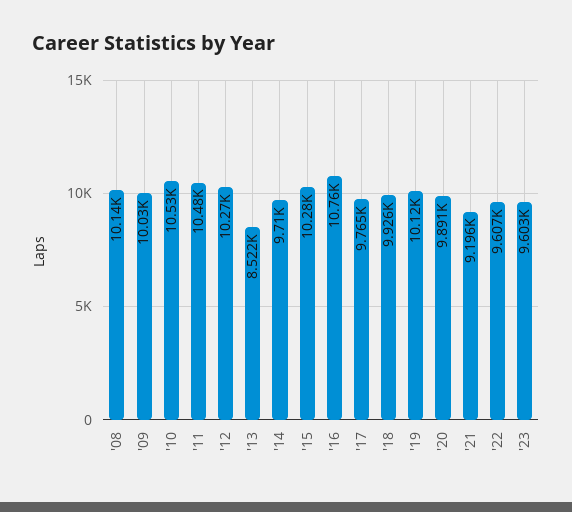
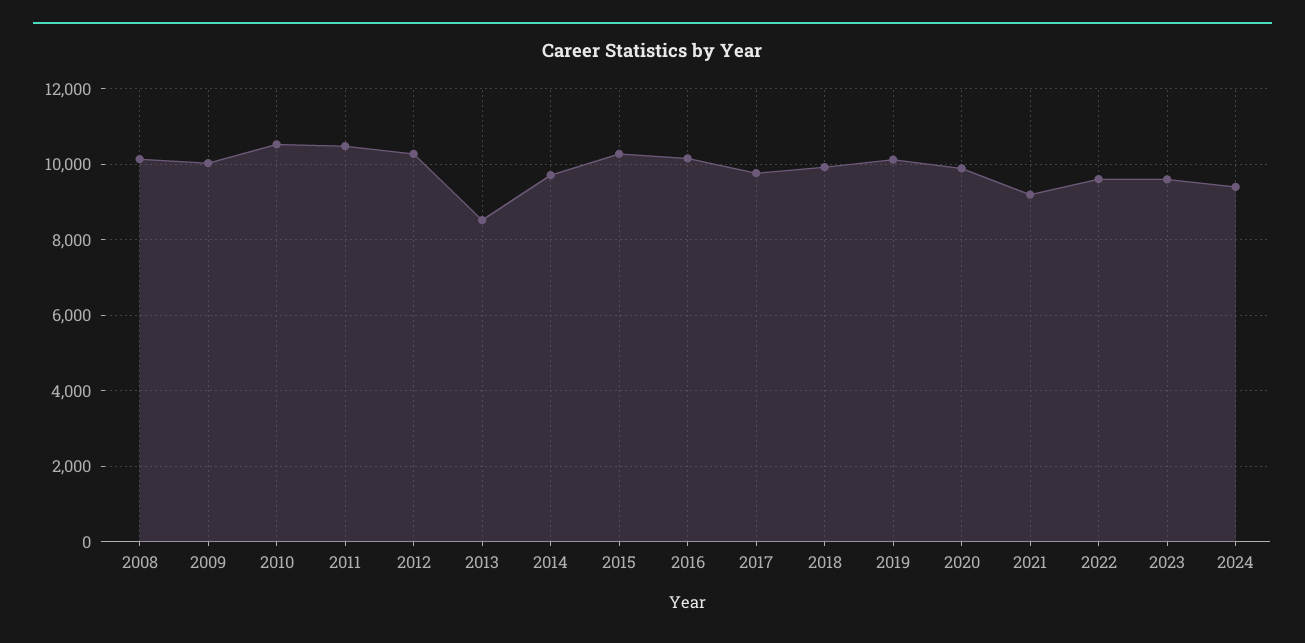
'16: 10760 -> 10200
2024: none -> 9400

